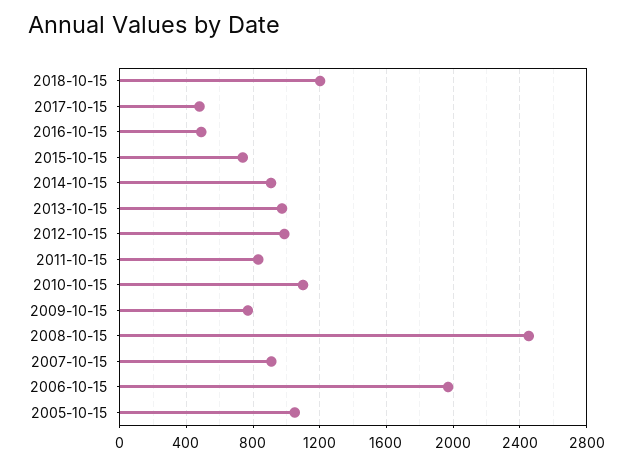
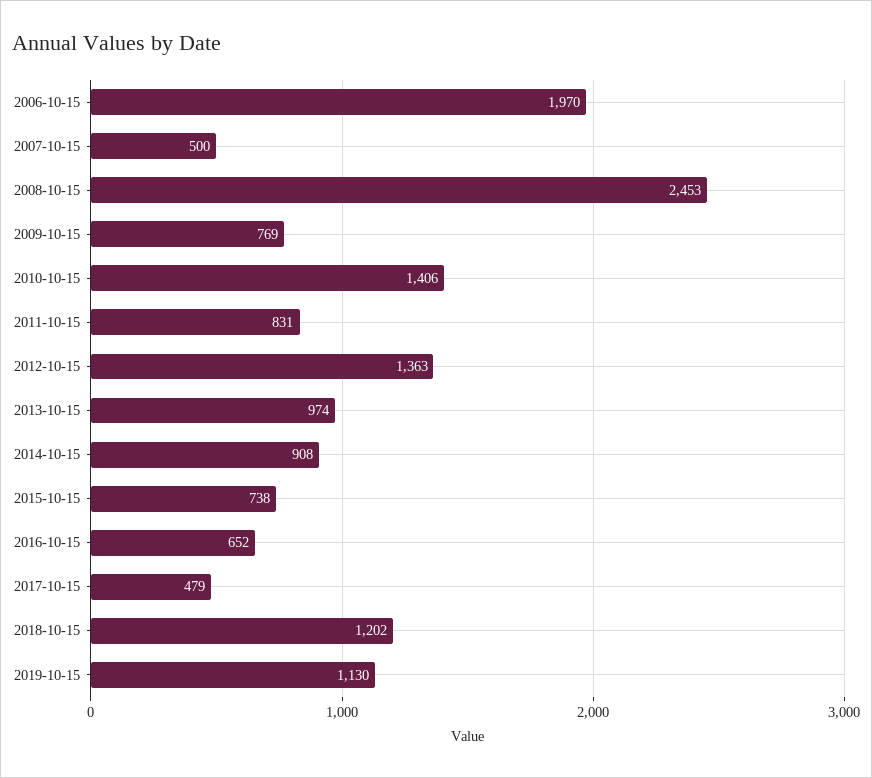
2016-10-15: 500 -> 652
2012-10-15: 1000 -> 1363
2010-10-15: 1100 -> 1406
2007-10-15: 900 -> 500
2005-10-15: 1050 -> none
2019-10-15: none -> 1130

